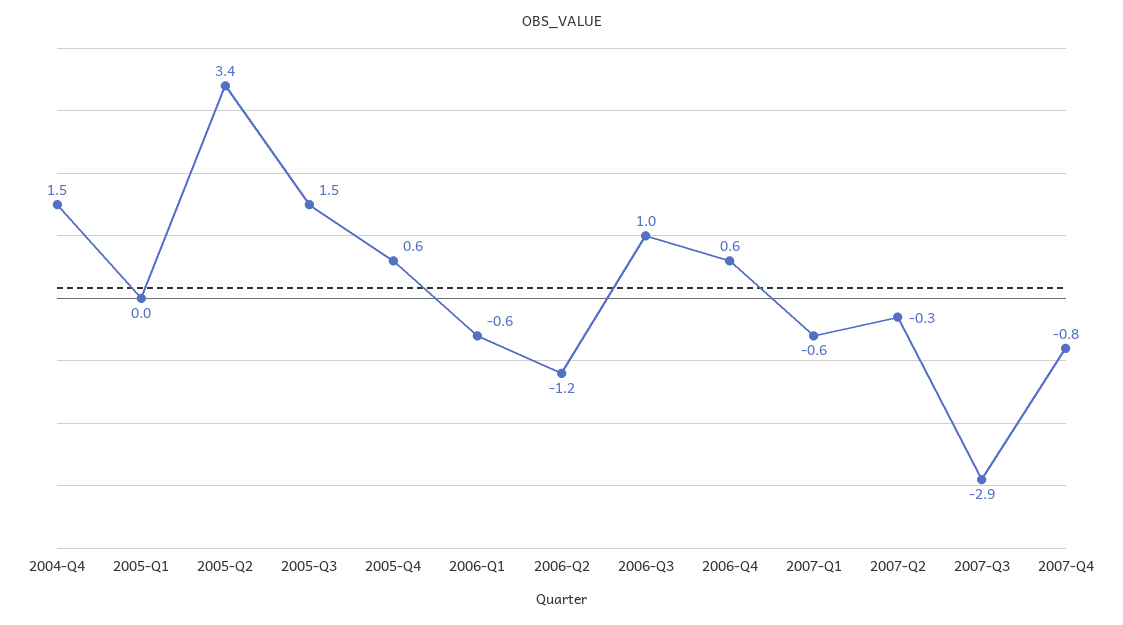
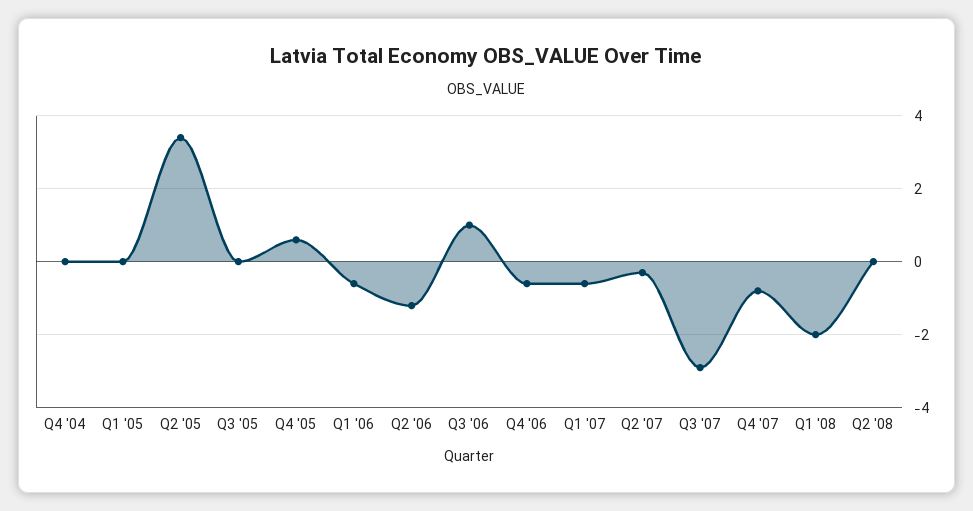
2004-Q4: 1.5 -> 0
2005-Q3: 1.5 -> 0
2006-Q4: 0.6 -> -0.5
Q1 '08: none -> -2
Q2 '08: none -> 0

